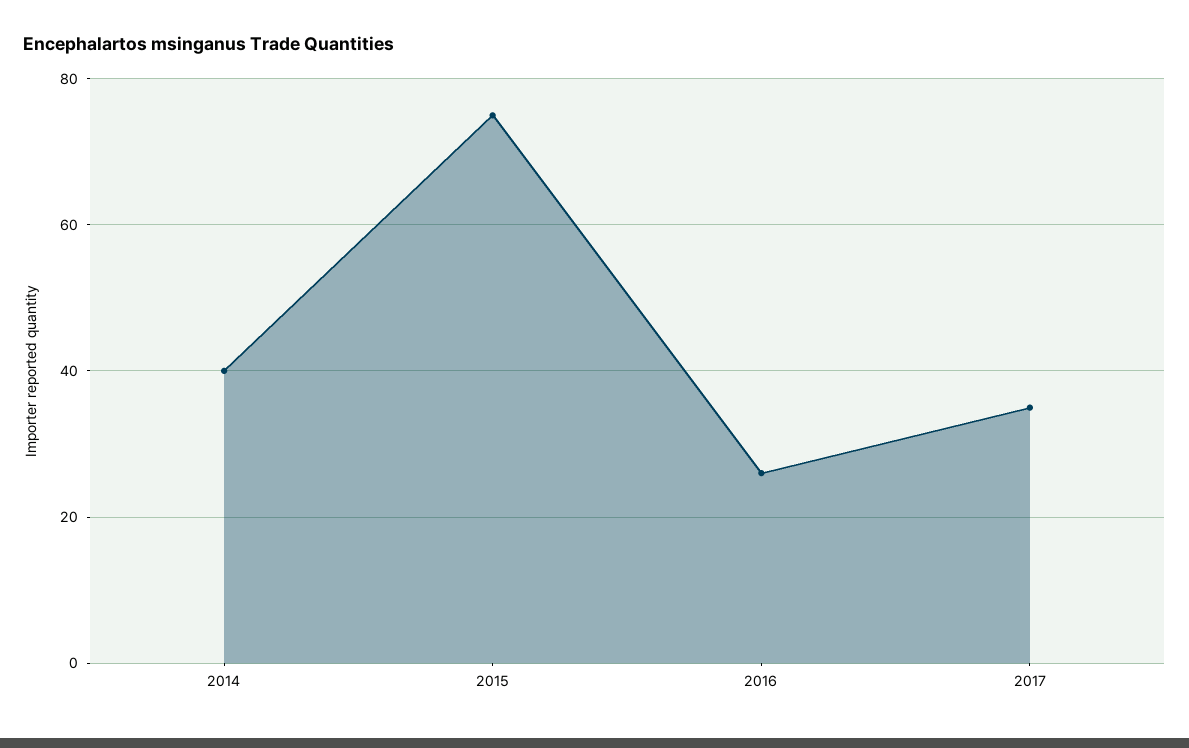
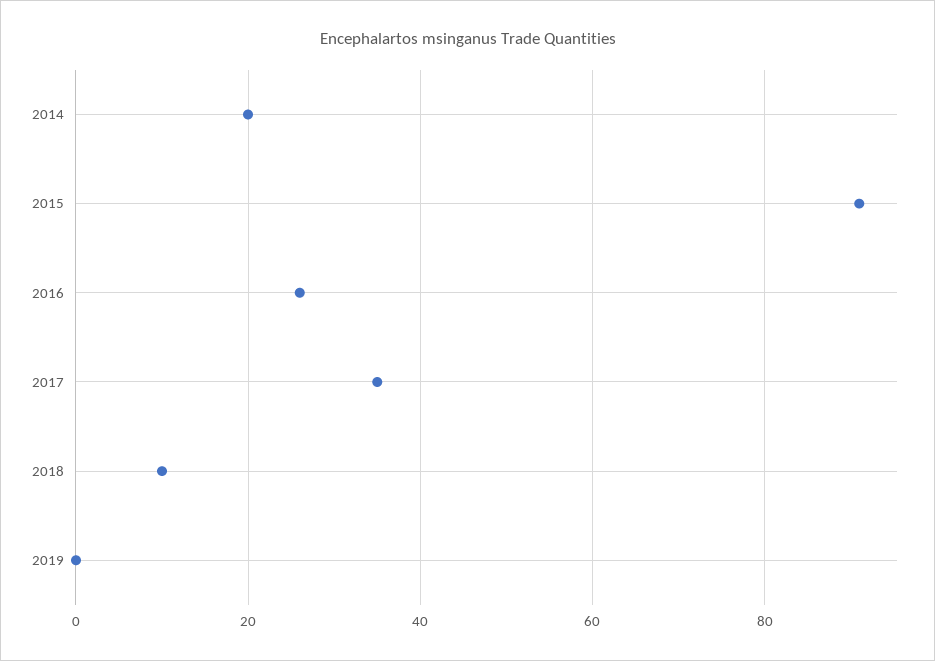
2014: 40 -> 20
2015: 75 -> 90
2018: none -> 10
2019: none -> 0

